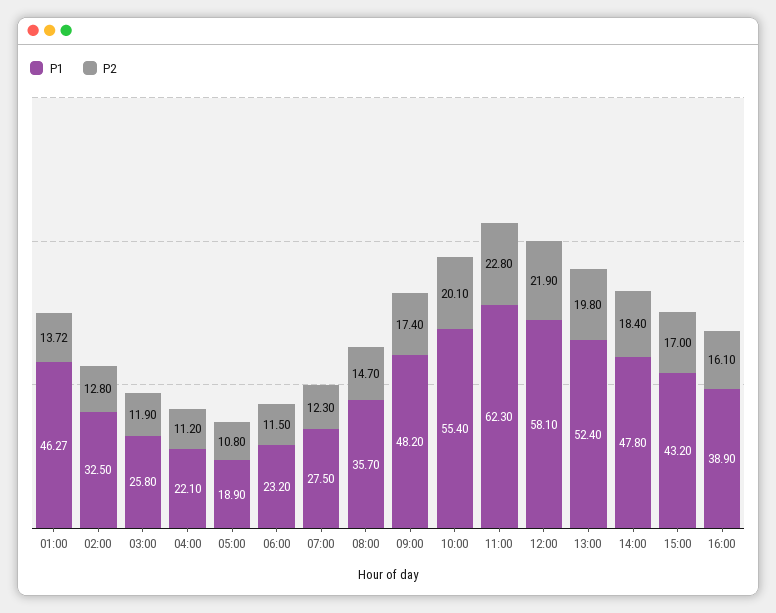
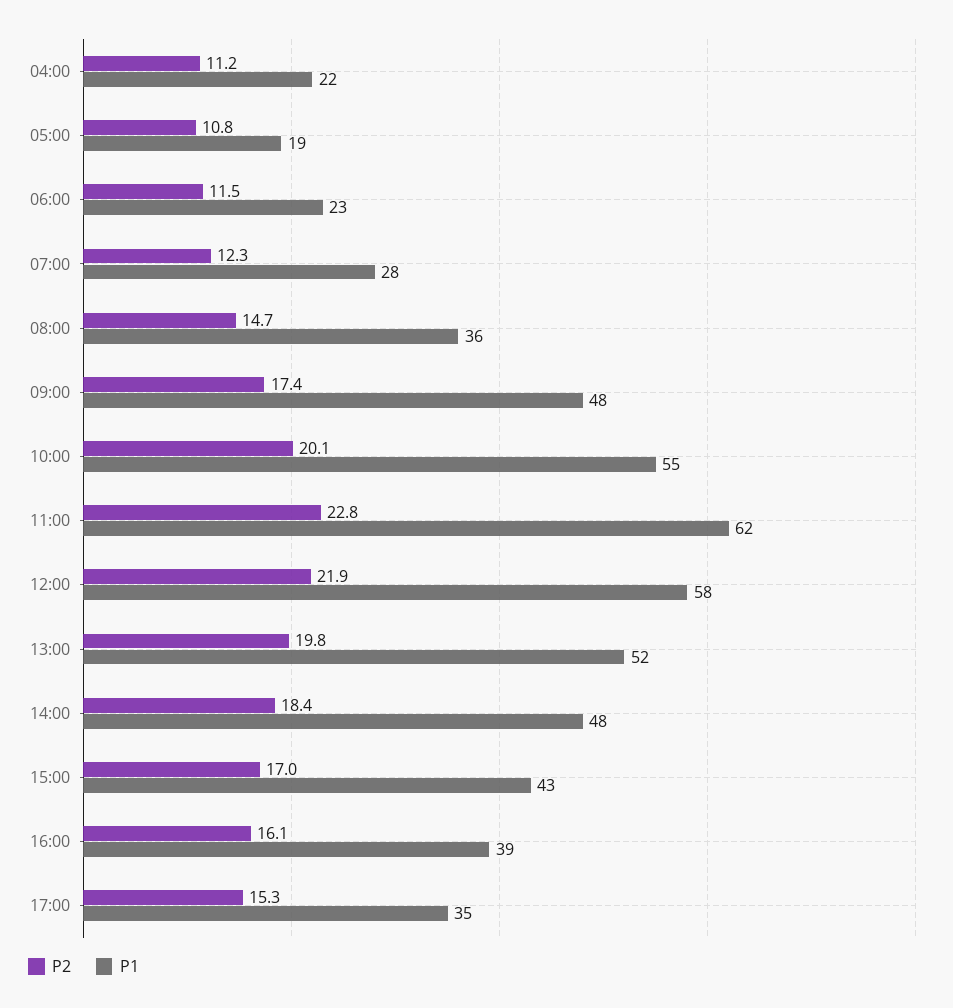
P1, 01:00: 46.27 -> none
P2, 01:00: 13.72 -> none
P1, 02:00: 32.5 -> none
P2, 02:00: 12.8 -> none
P1, 03:00: 25.8 -> none
P2, 03:00: 11.9 -> none
P2, 17:00: none -> 15.3
P1, 17:00: none -> 35

